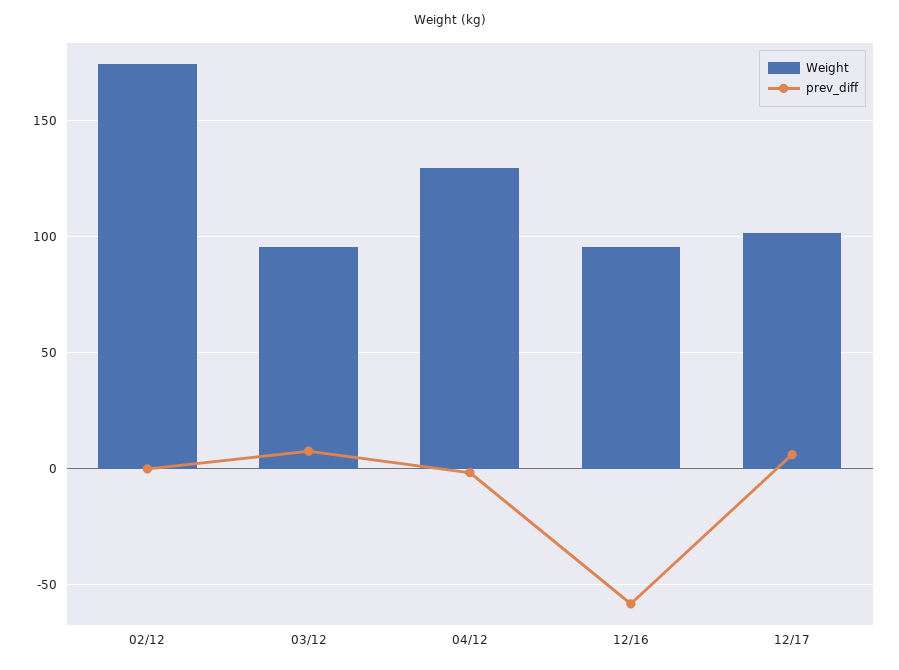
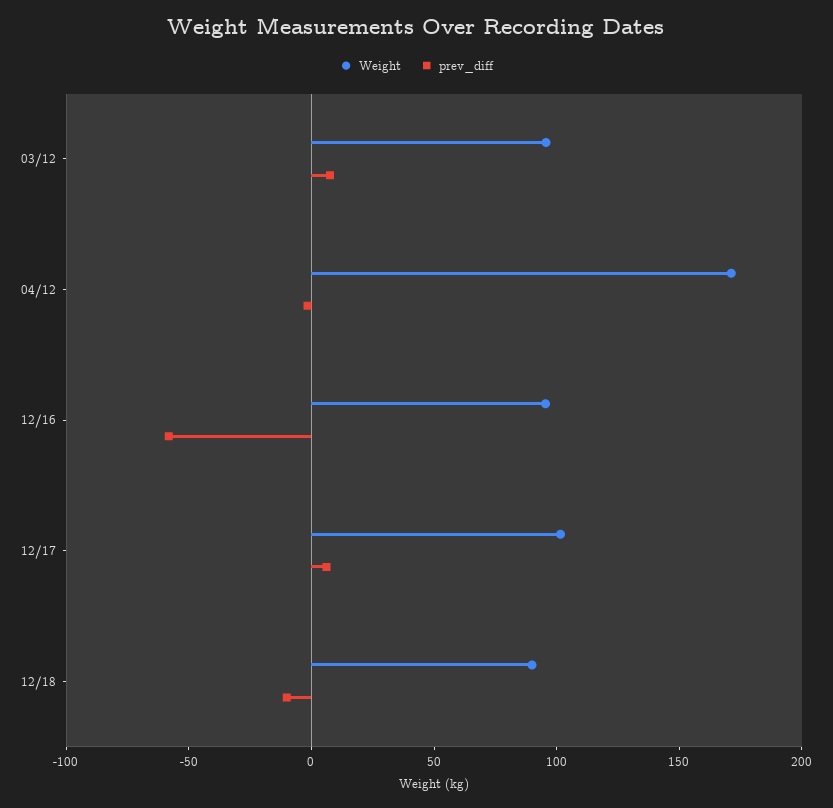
Weight, 02/12: 175 -> none
prev_diff, 02/12: 0 -> none
Weight, 04/12: 130 -> 170
Weight, 12/18: none -> 90
prev_diff, 12/18: none -> -10

